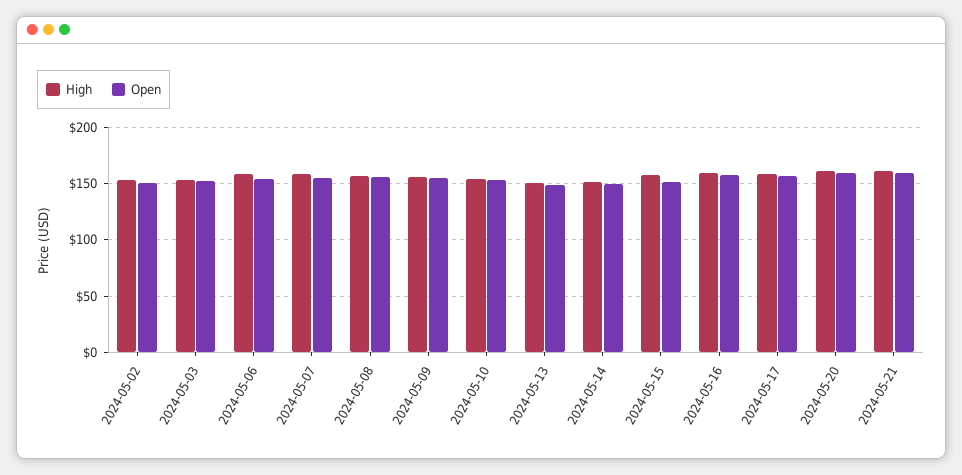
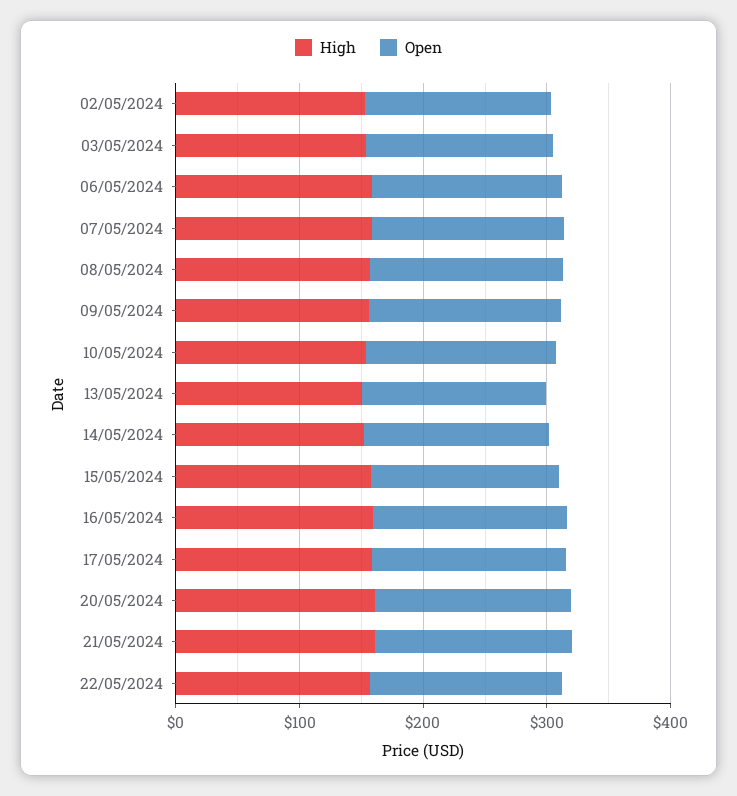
High, 22/05/2024: none -> 160
Open, 22/05/2024: none -> 160

